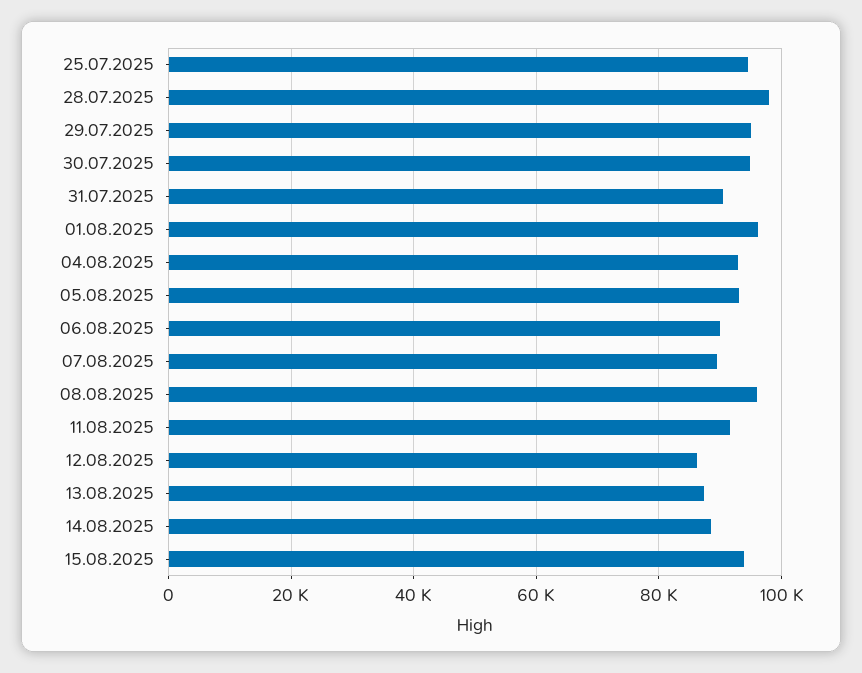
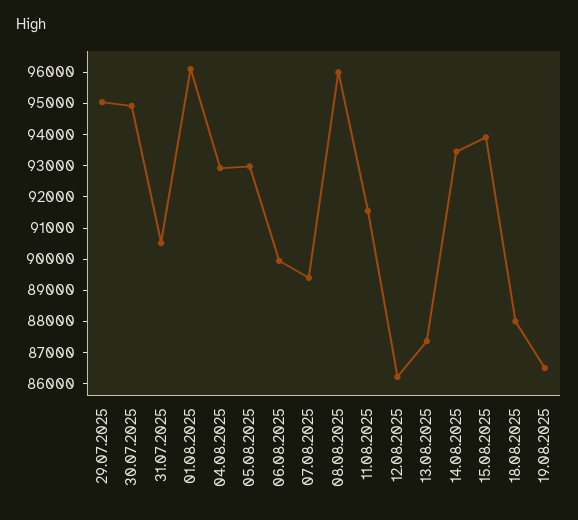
25.07.2025: 94000 -> none
28.07.2025: 98000 -> none
14.08.2025: 88000 -> 93500
18.08.2025: none -> 88000
19.08.2025: none -> 86500

